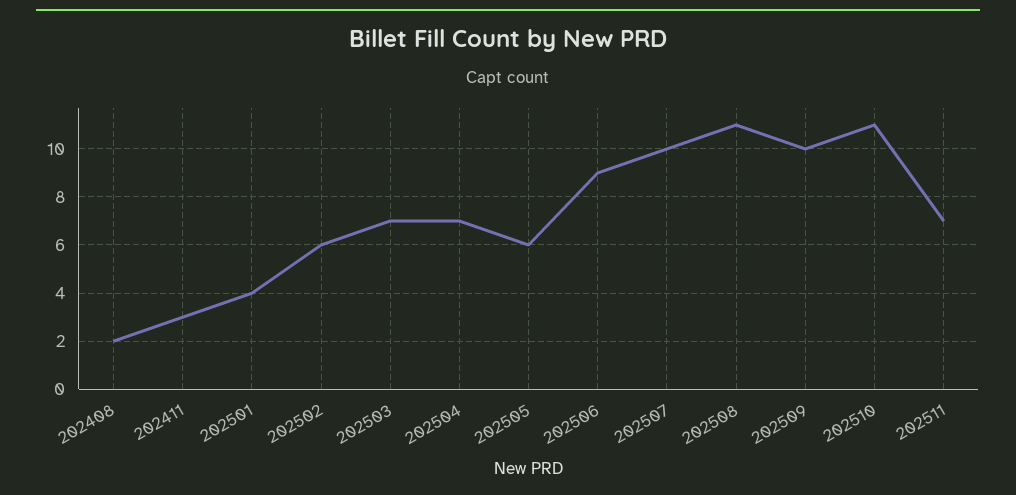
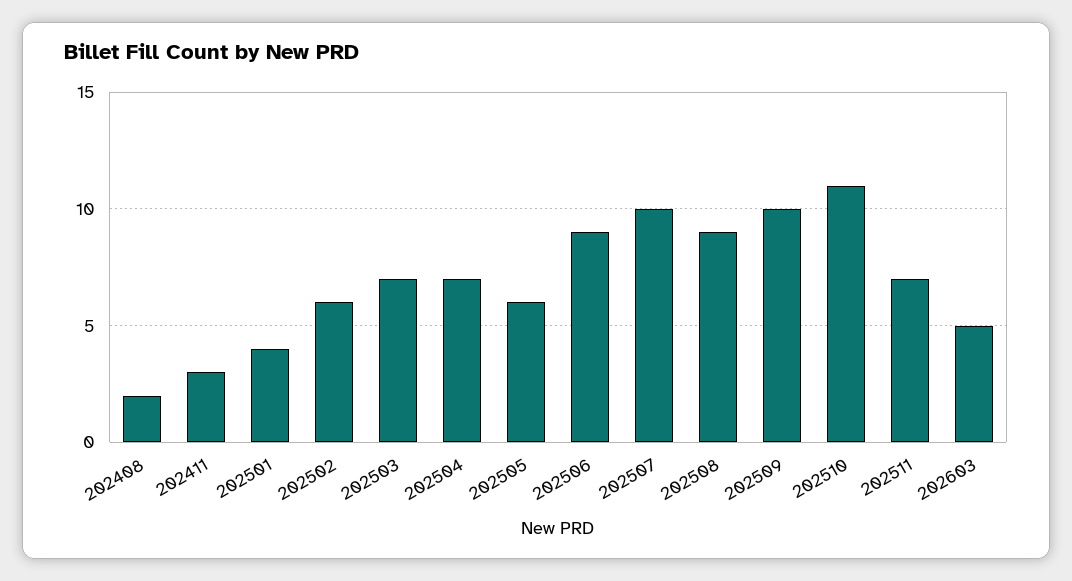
202508: 11 -> 9
202603: none -> 5

